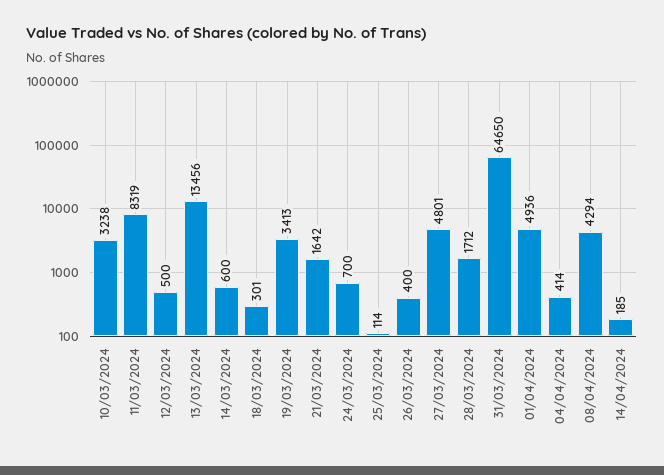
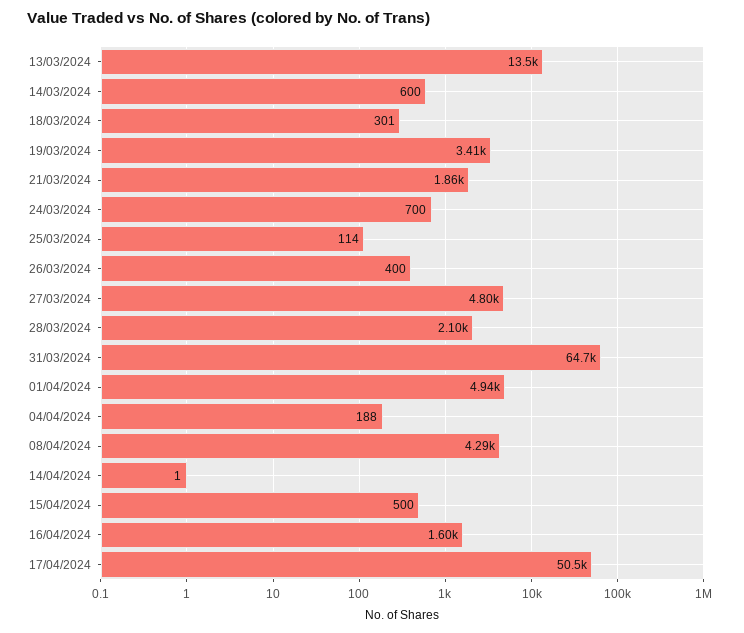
10/03/2024: 3238 -> none
11/03/2024: 8319 -> none
12/03/2024: 500 -> none
21/03/2024: 1642 -> 1860
28/03/2024: 1712 -> 2100
04/04/2024: 414 -> 188
14/04/2024: 185 -> 1
15/04/2024: none -> 500
16/04/2024: none -> 1600
17/04/2024: none -> 50500

